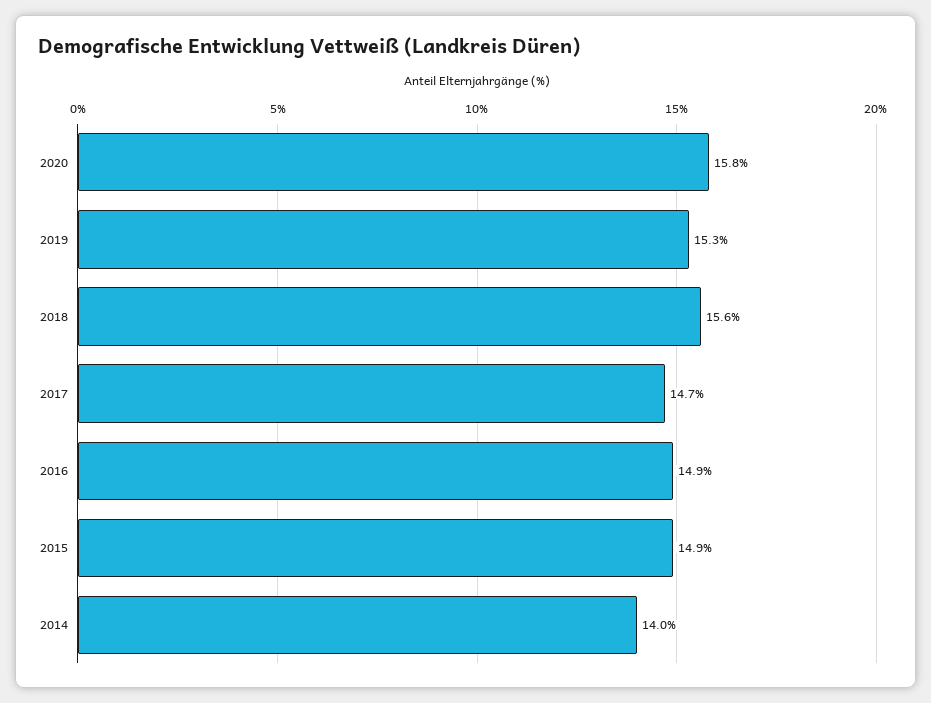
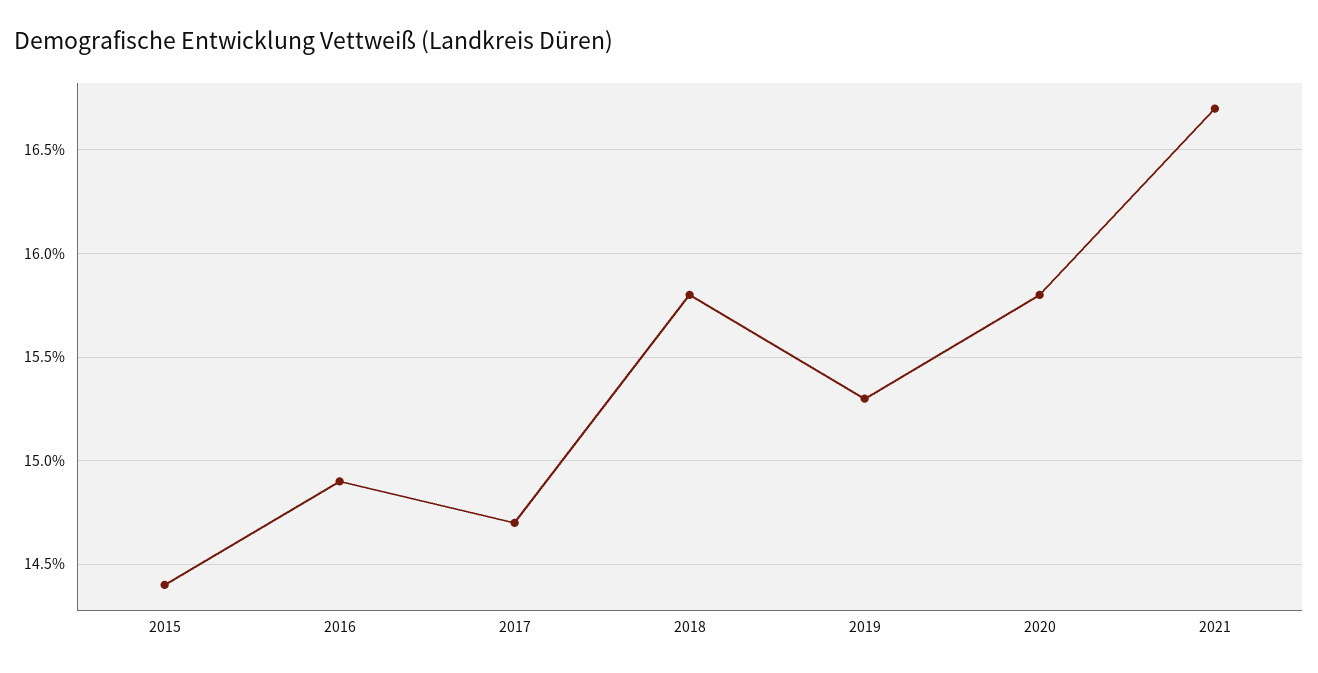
2018: 15.6 -> 15.8
2015: 14.9 -> 14.4
2014: 14 -> none
2021: none -> 16.7

